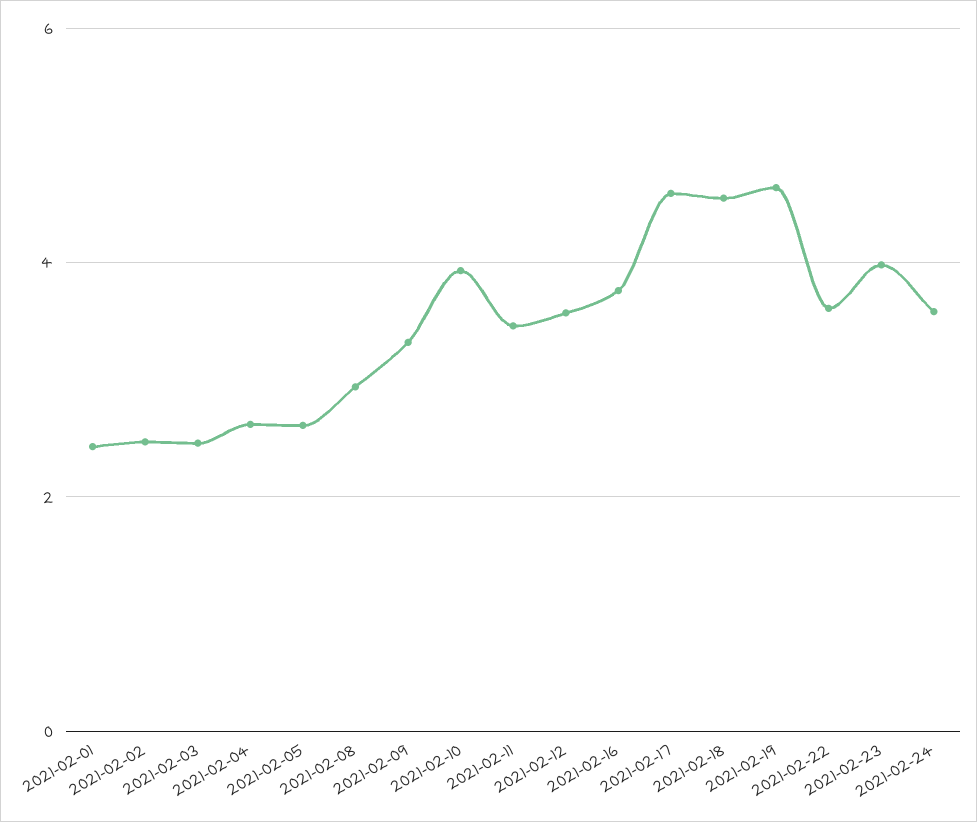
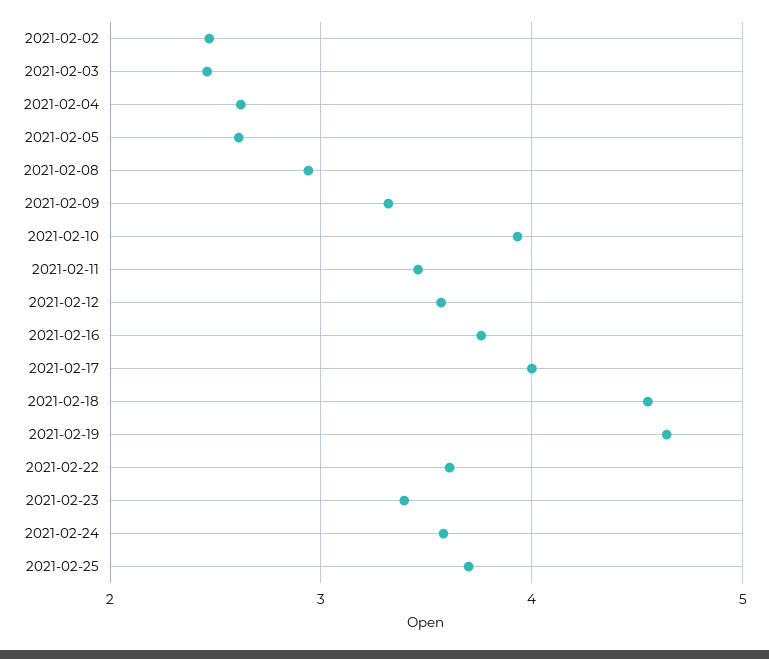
2021-02-01: 2.4 -> none
2021-02-17: 4.6 -> 4
2021-02-23: 4 -> 3.4
2021-02-25: none -> 3.7

